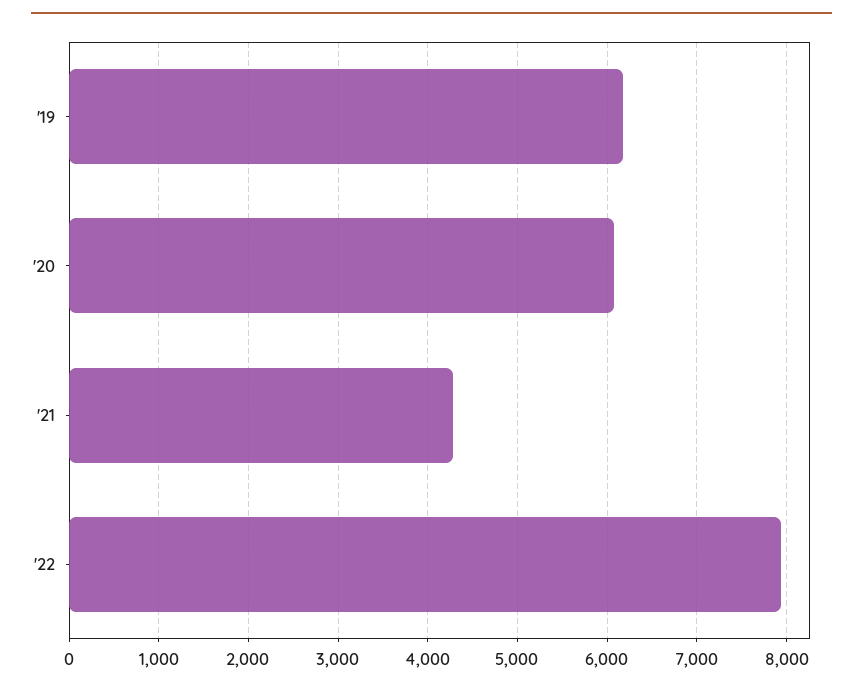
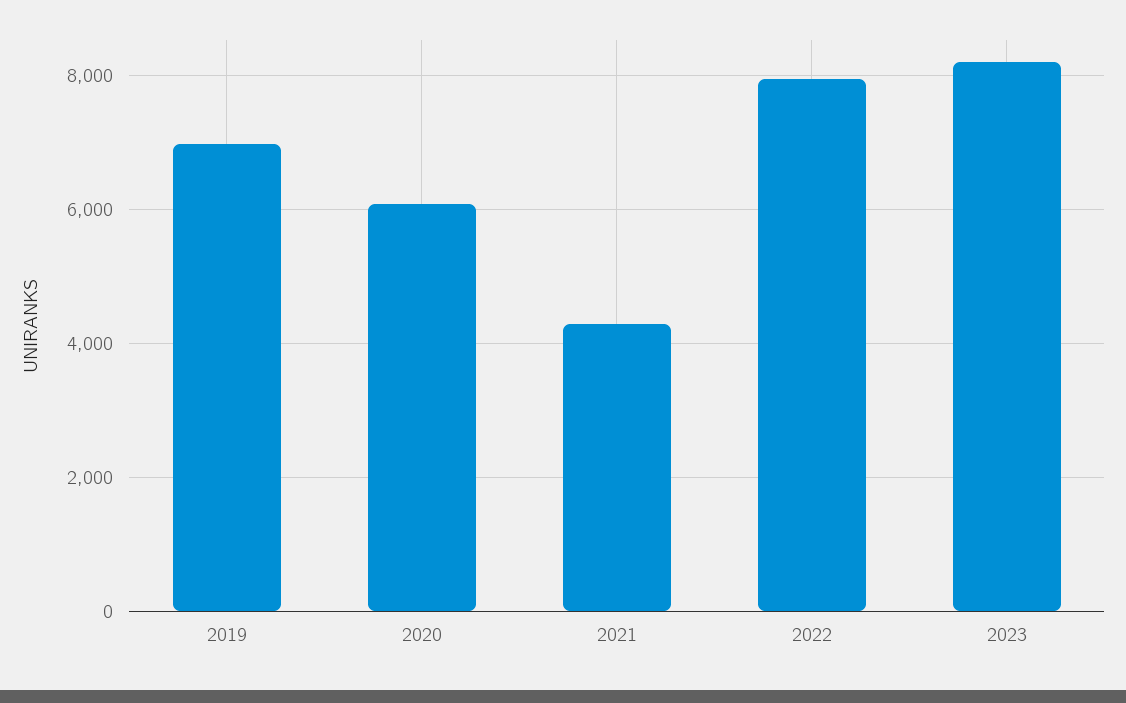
'19: 6200 -> 7000
2023: none -> 8200

